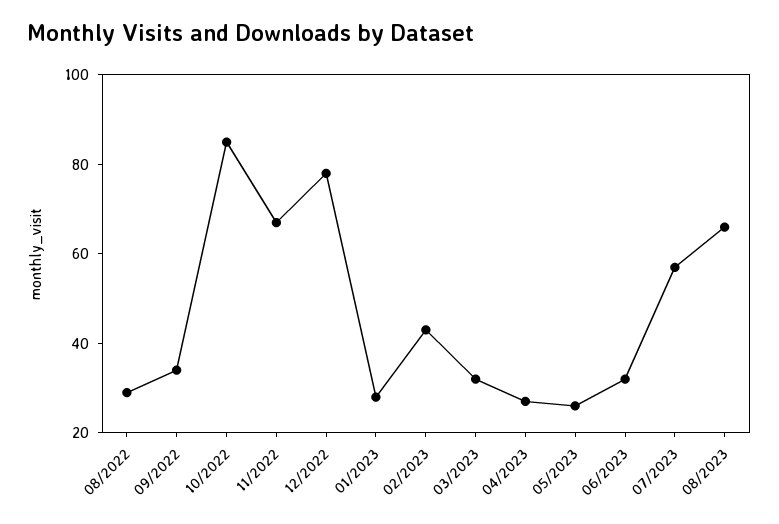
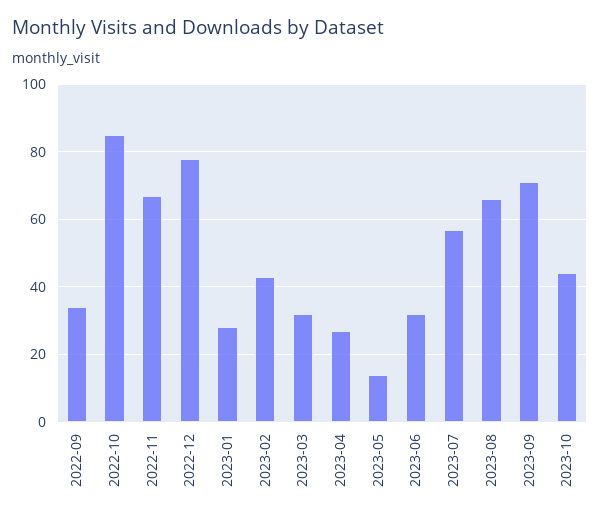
08/2022: 30 -> none
05/2023: 25 -> 15
2023-09: none -> 70
2023-10: none -> 45

